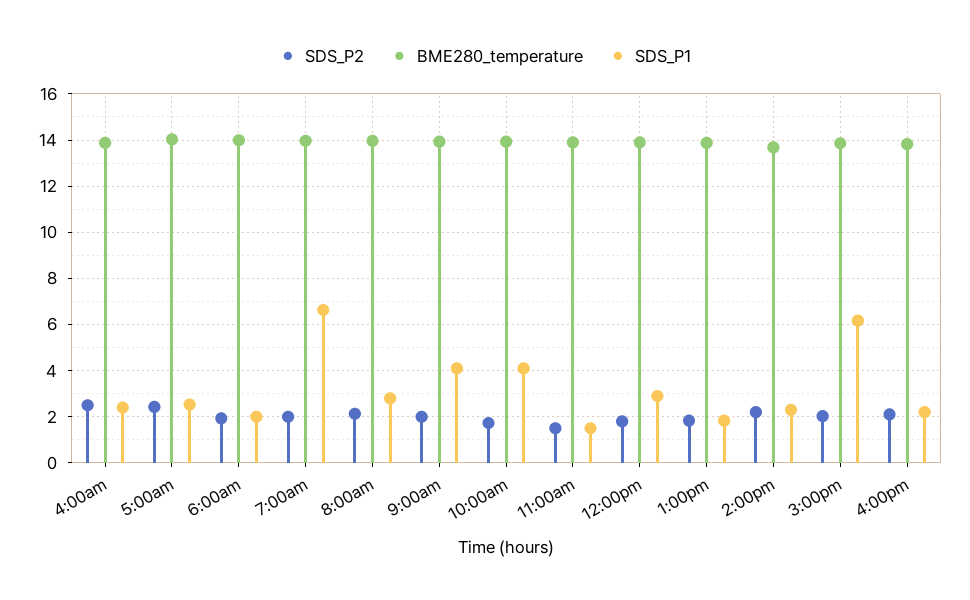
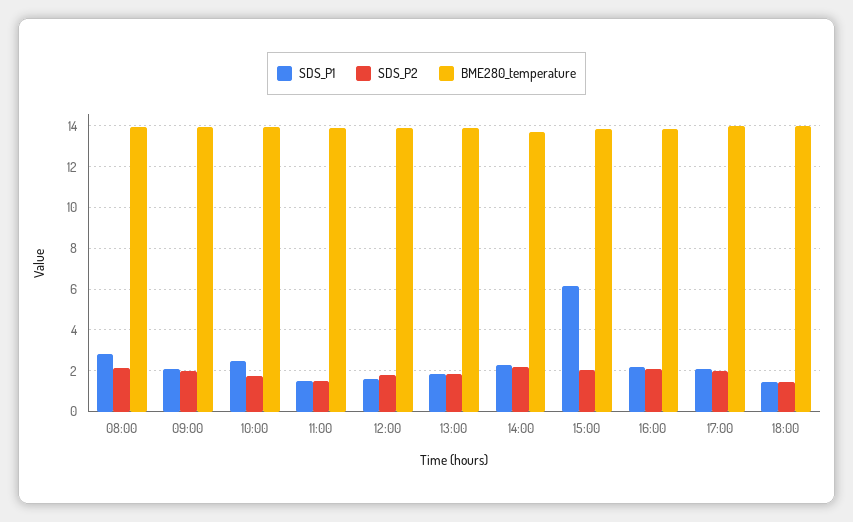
SDS_P2, 4:00am: 2.5 -> none
BME280_temperature, 4:00am: 14 -> none
SDS_P1, 4:00am: 2.5 -> none
SDS_P2, 5:00am: 2.5 -> none
BME280_temperature, 5:00am: 14 -> none
SDS_P1, 5:00am: 2.5 -> none
SDS_P2, 6:00am: 2 -> none
BME280_temperature, 6:00am: 14 -> none
SDS_P1, 6:00am: 2 -> none
SDS_P2, 7:00am: 2 -> none
BME280_temperature, 7:00am: 14 -> none
SDS_P1, 7:00am: 6.5 -> none
SDS_P1, 9:00am: 4 -> 2
SDS_P1, 10:00am: 4 -> 2.5
SDS_P1, 12:00pm: 3 -> 1.5
SDS_P1, 17:00: none -> 2
SDS_P2, 17:00: none -> 2
BME280_temperature, 17:00: none -> 14
SDS_P1, 18:00: none -> 1.5
SDS_P2, 18:00: none -> 1.5
BME280_temperature, 18:00: none -> 14

